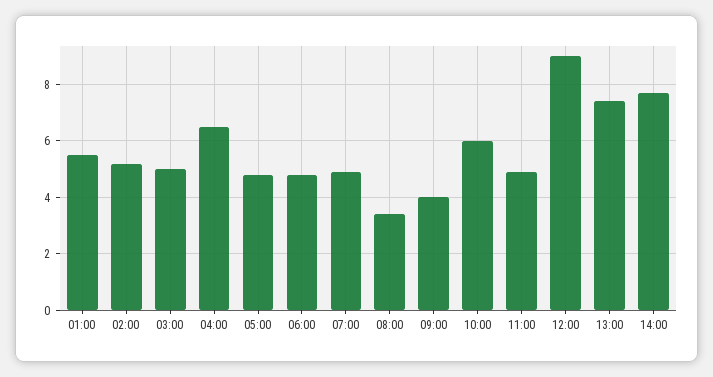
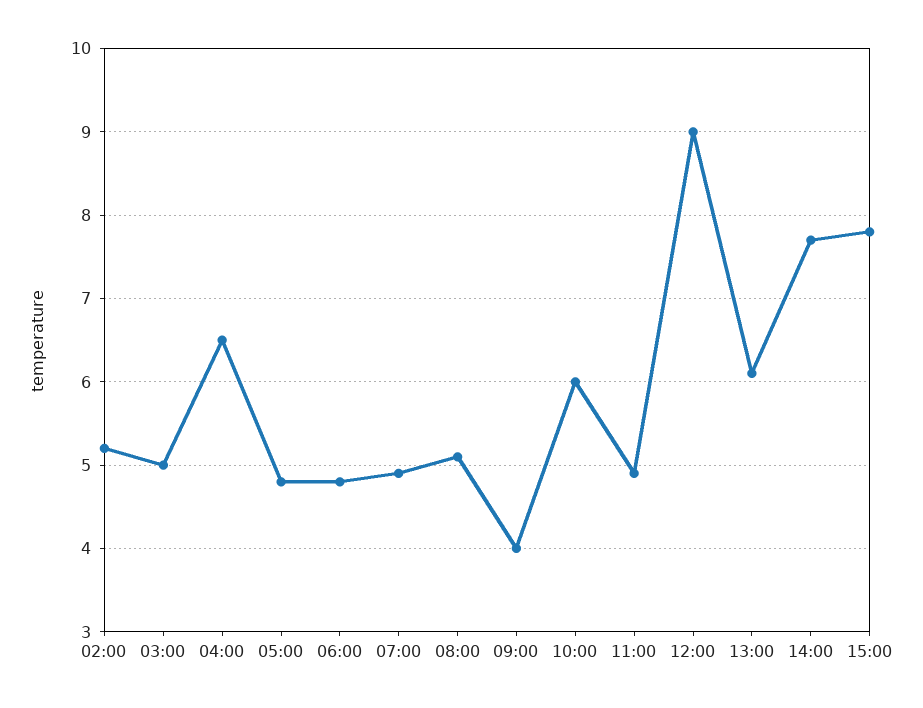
01:00: 5.5 -> none
08:00: 3.5 -> 5.1
13:00: 7.5 -> 6.1
15:00: none -> 7.8

